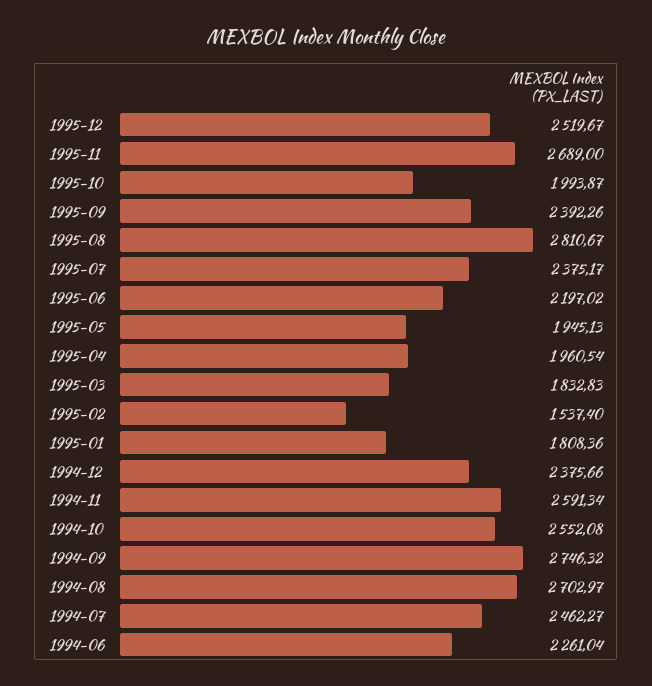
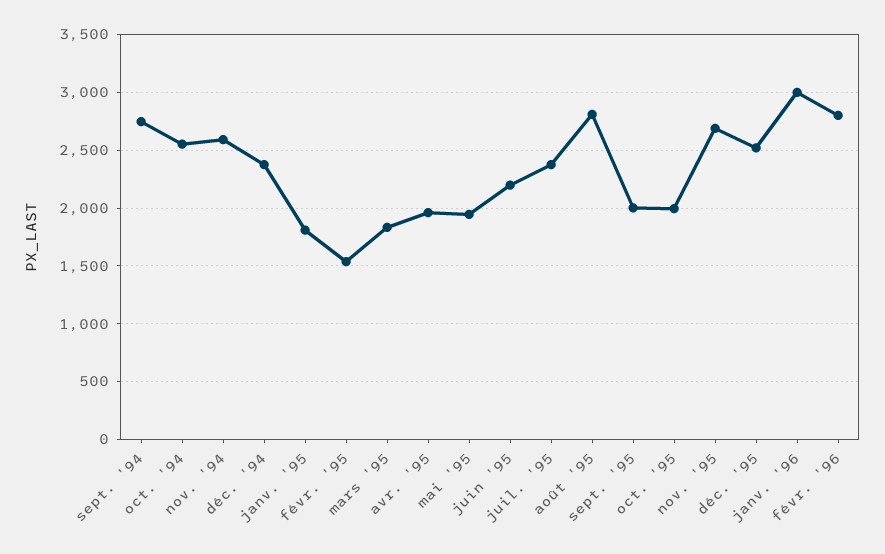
1995-09: 2392.26 -> 2000
1994-08: 2702.97 -> none
1994-07: 2462.27 -> none
1994-06: 2261.04 -> none
janv. '96: none -> 3000
févr. '96: none -> 2800

